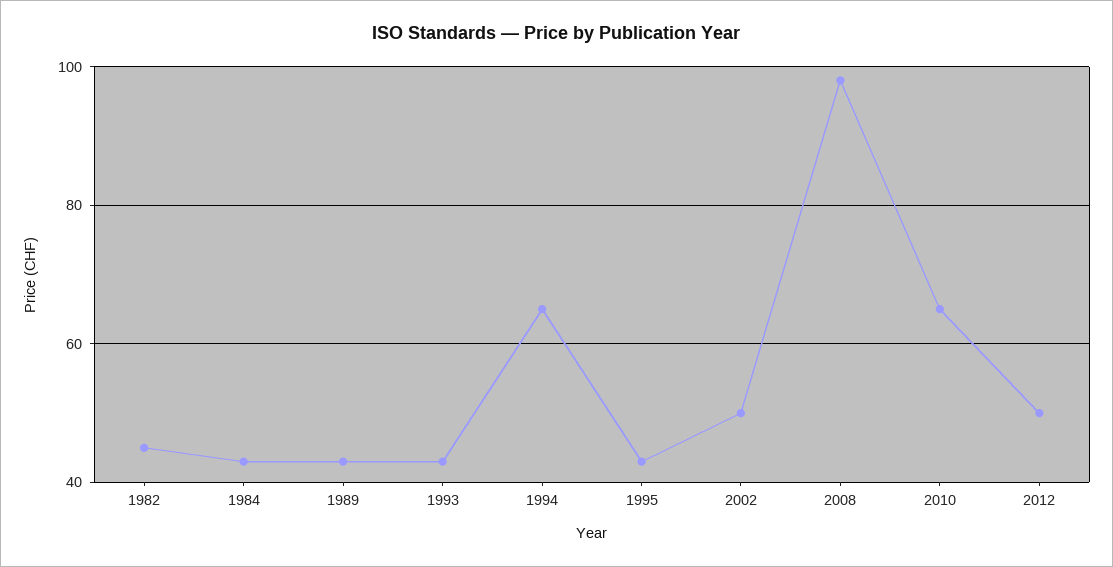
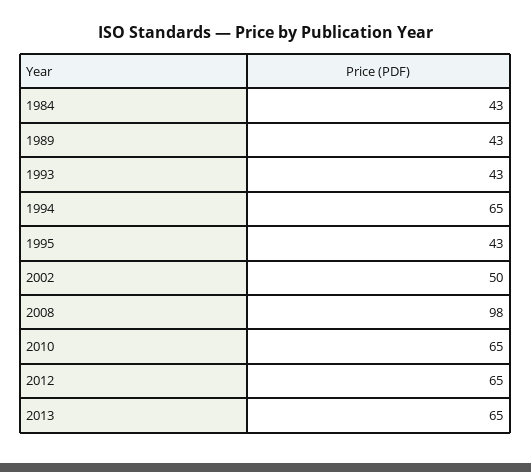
1982: 45 -> none
2012: 50 -> 65
2013: none -> 65

